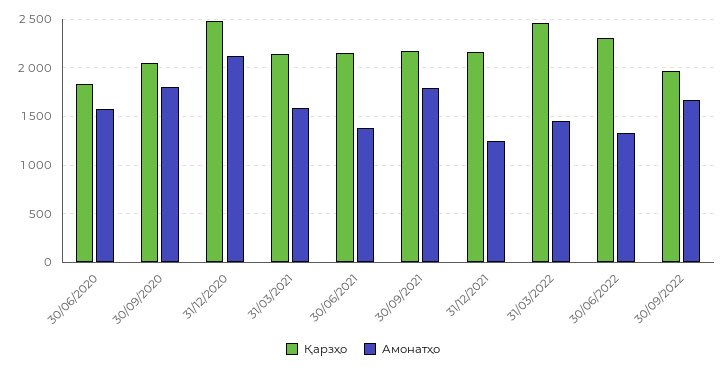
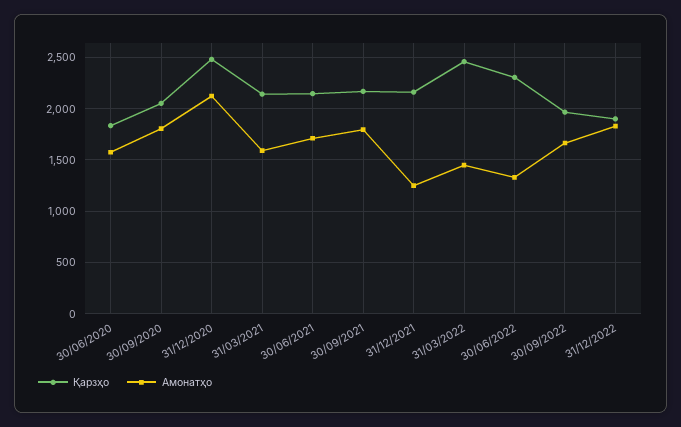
Амонатҳо, 30/06/2021: 1400 -> 1700
Қарзҳо, 31/12/2022: none -> 1900
Амонатҳо, 31/12/2022: none -> 1800

